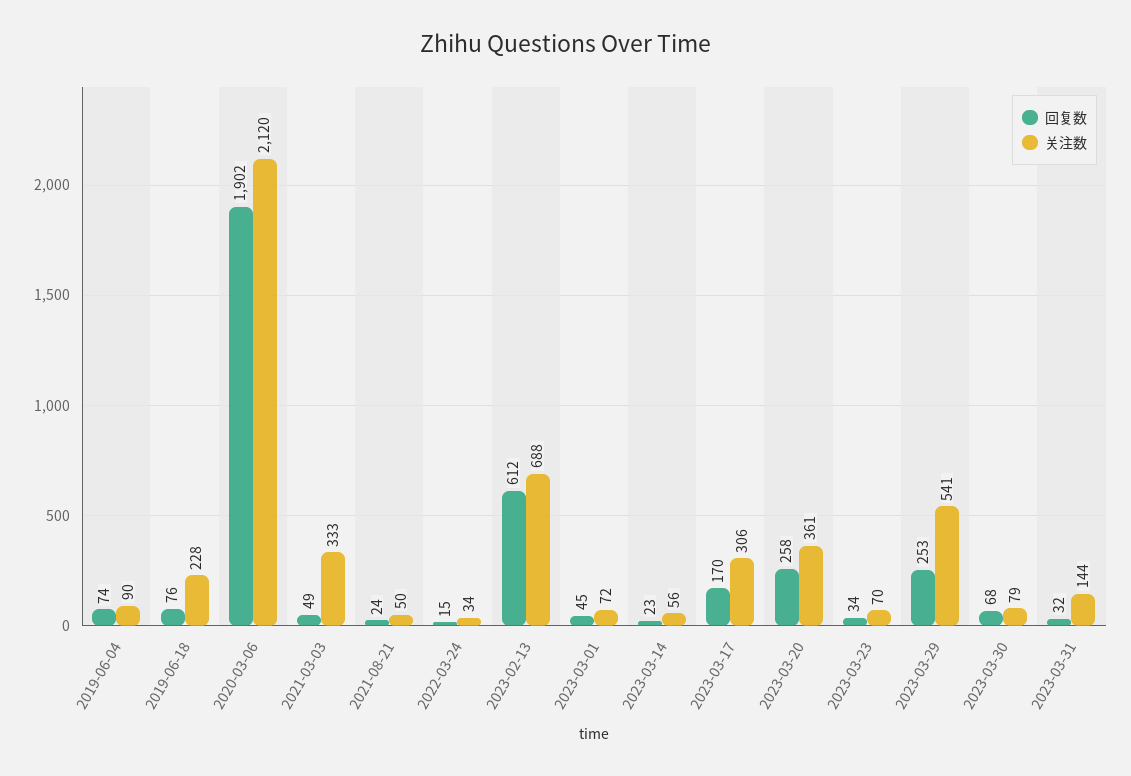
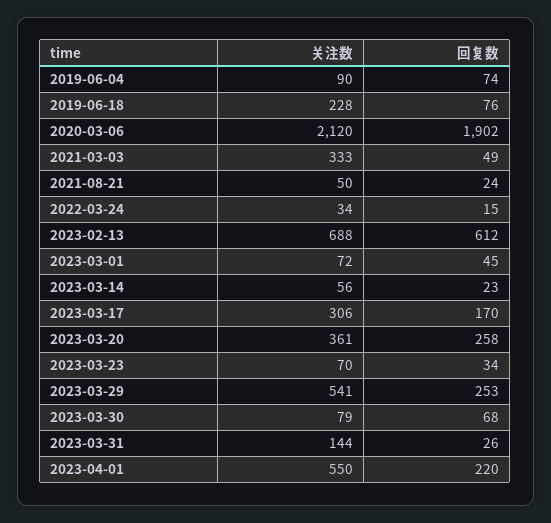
回复数, 2023-03-31: 32 -> 26
关注数, 2023-04-01: none -> 550
回复数, 2023-04-01: none -> 220

